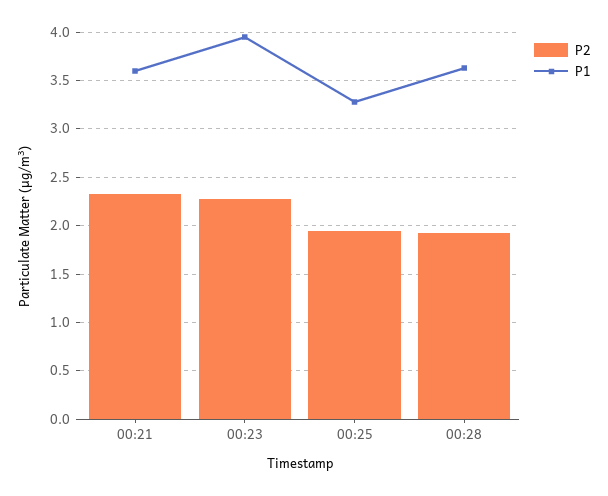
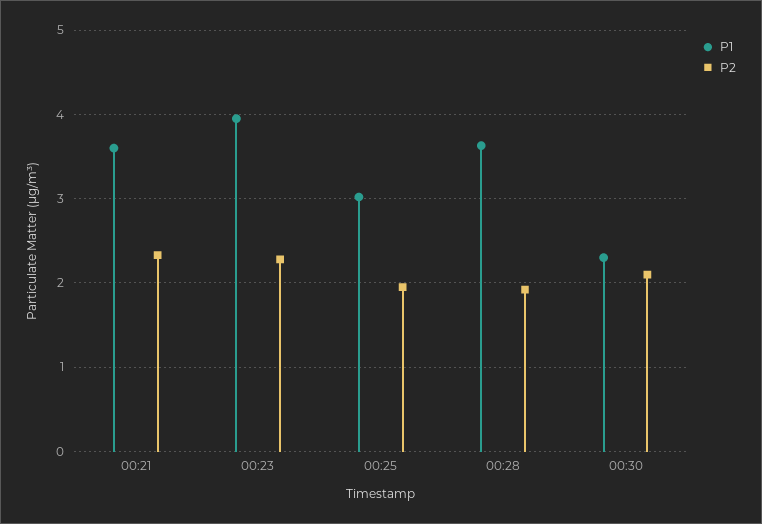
P1, 00:25: 3.3 -> 3
P1, 00:30: none -> 2.3
P2, 00:30: none -> 2.1

